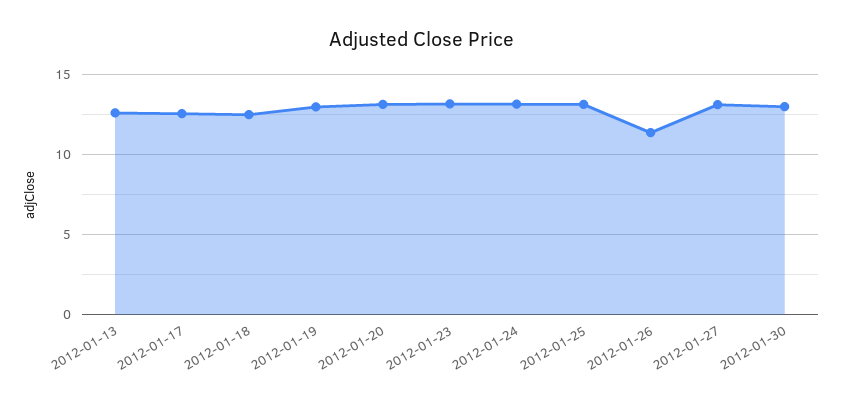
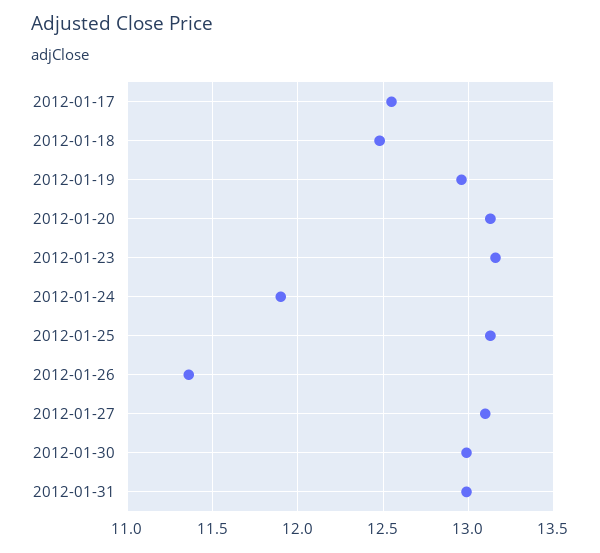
2012-01-13: 12.5 -> none
2012-01-24: 13 -> 11.9
2012-01-31: none -> 13

